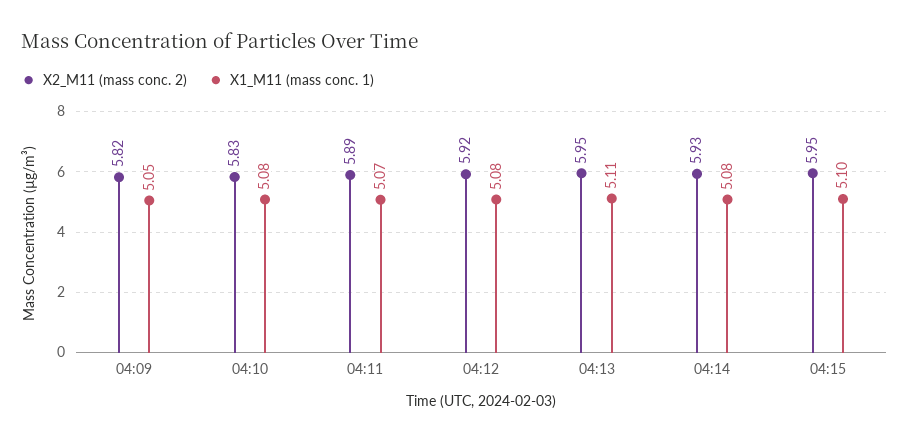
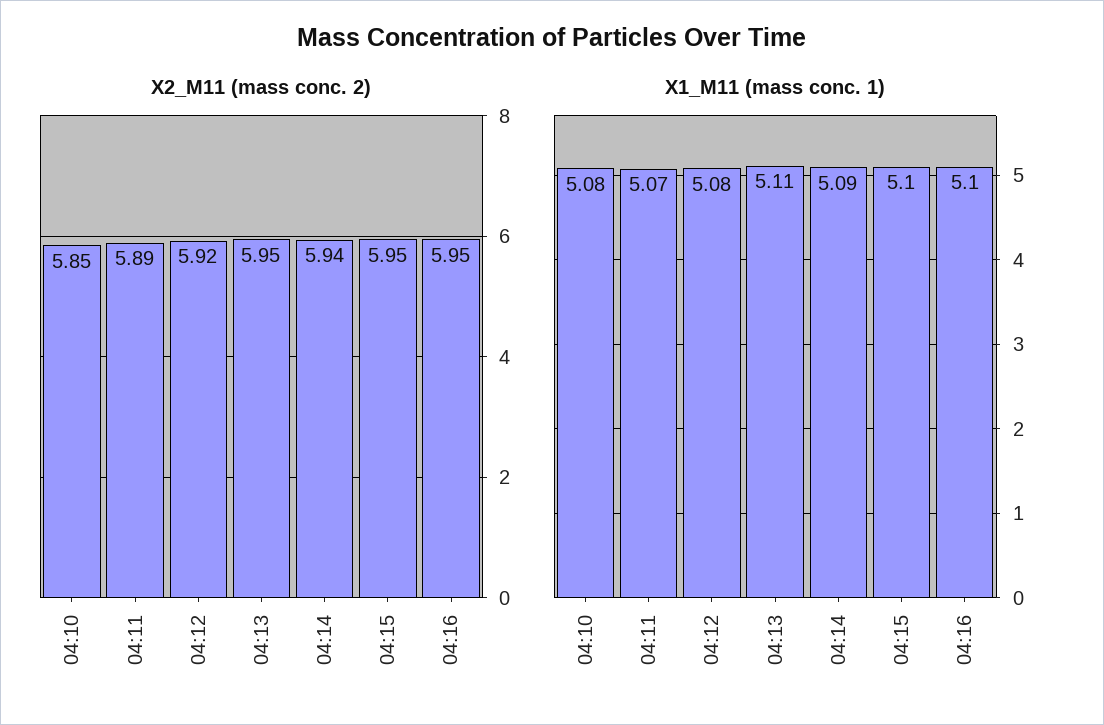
X2_M11 (mass conc. 2), 04:09: 5.82 -> none
X1_M11 (mass conc. 1), 04:09: 5.05 -> none
X2_M11 (mass conc. 2), 04:10: 5.83 -> 5.85
X2_M11 (mass conc. 2), 04:14: 5.93 -> 5.94
X1_M11 (mass conc. 1), 04:14: 5.08 -> 5.09
X2_M11 (mass conc. 2), 04:16: none -> 5.95
X1_M11 (mass conc. 1), 04:16: none -> 5.1

